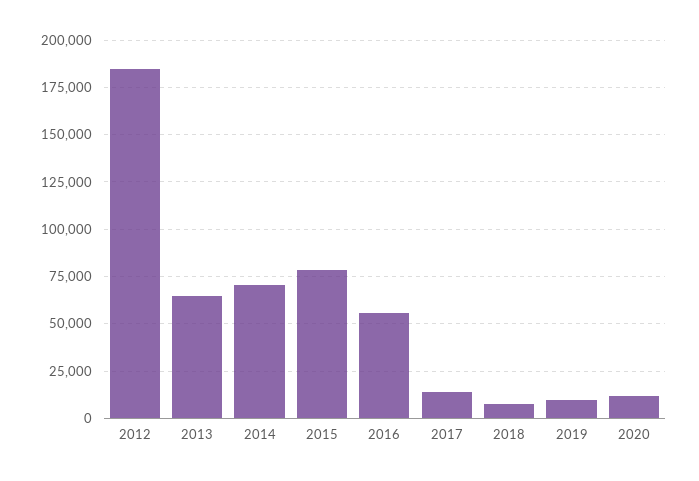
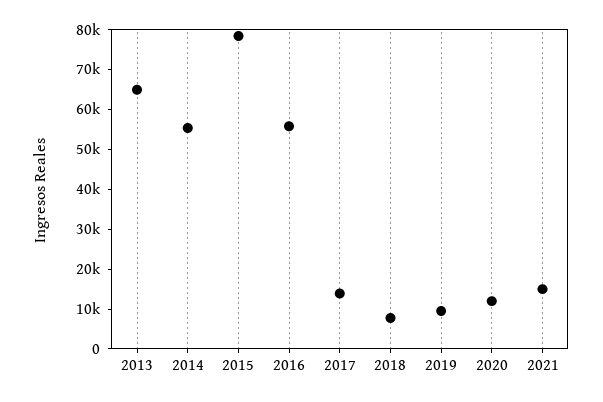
2012: 185000 -> none
2014: 70000 -> 55000
2021: none -> 15000

